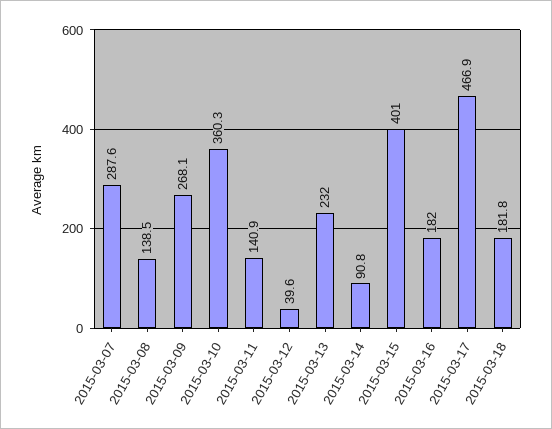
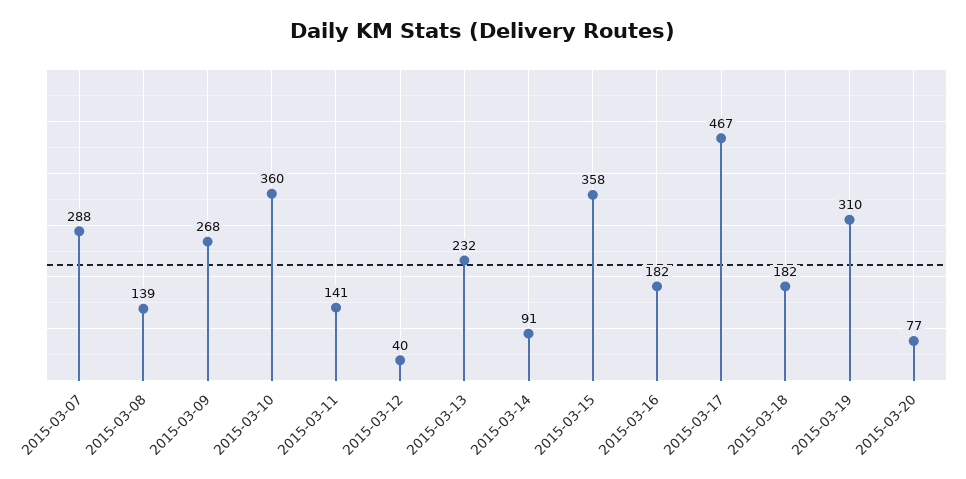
2015-03-15: 401 -> 358
2015-03-19: none -> 310
2015-03-20: none -> 77

